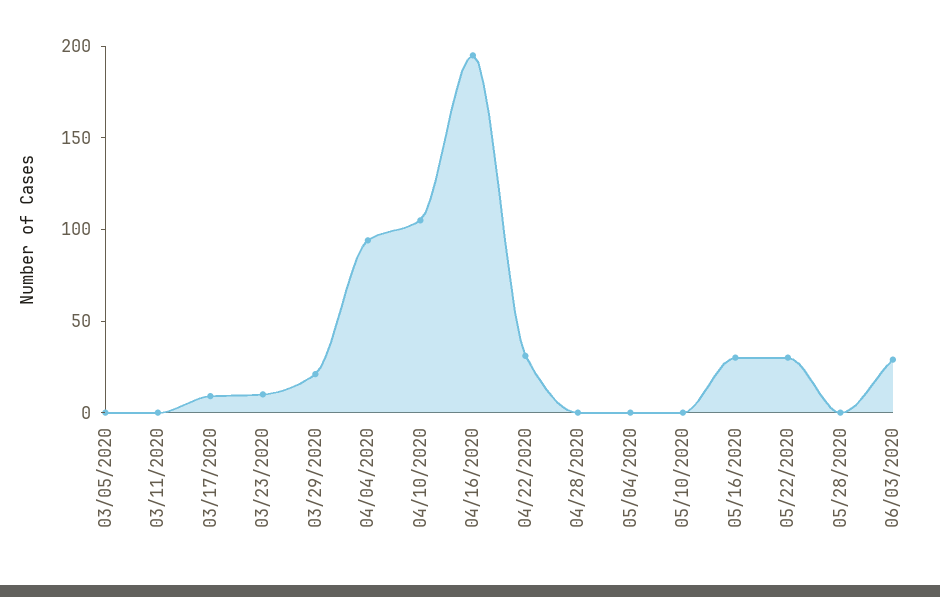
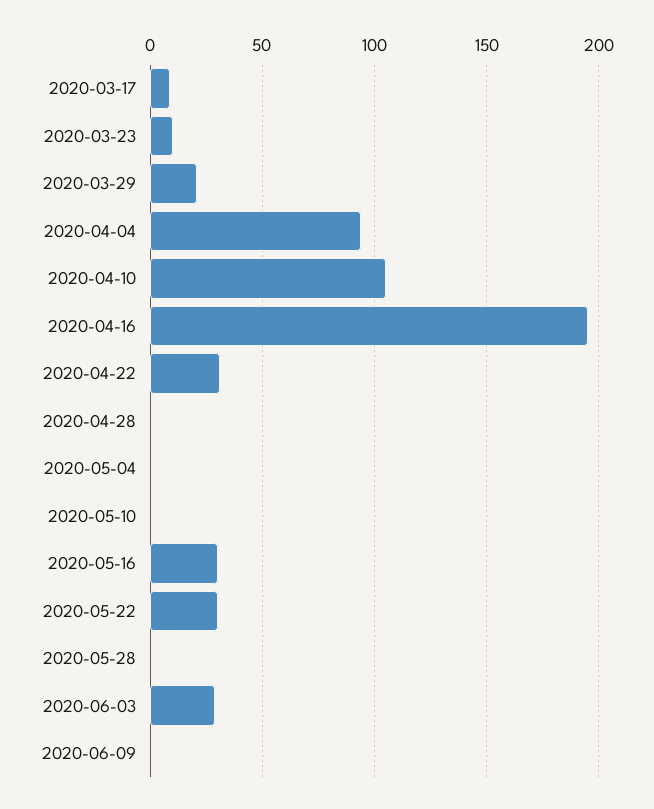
03/05/2020: 0 -> none
03/11/2020: 0 -> none
2020-06-09: none -> 0

